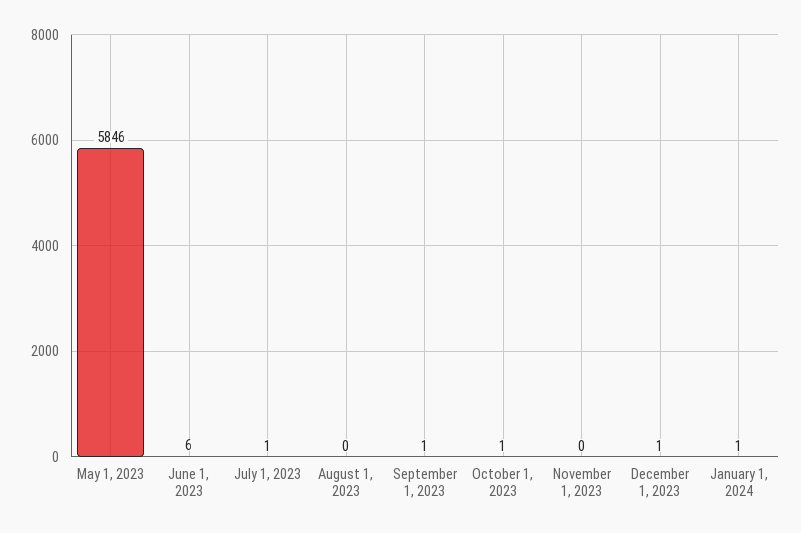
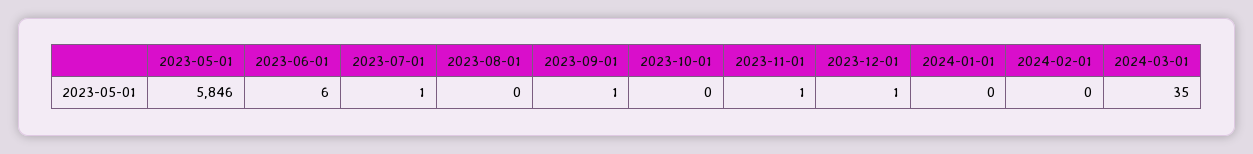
October 1, 2023: 1 -> 0
November 1, 2023: 0 -> 1
January 1, 2024: 1 -> 0
2024-02-01: none -> 0
2024-03-01: none -> 35

